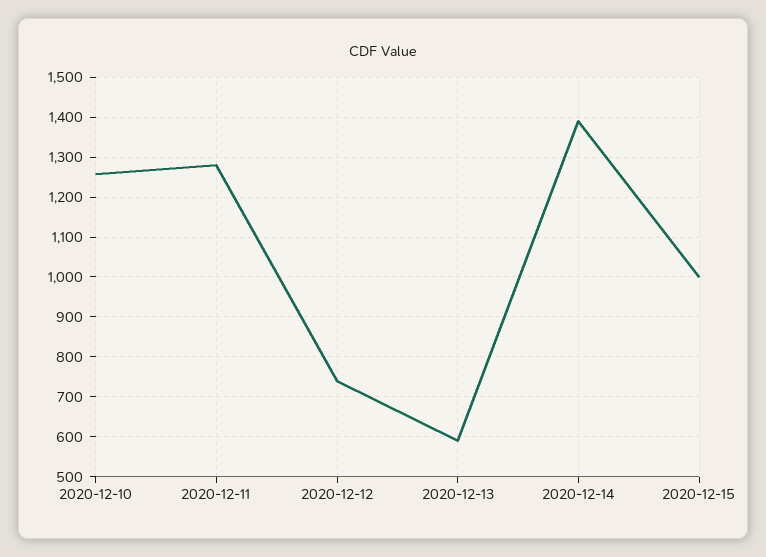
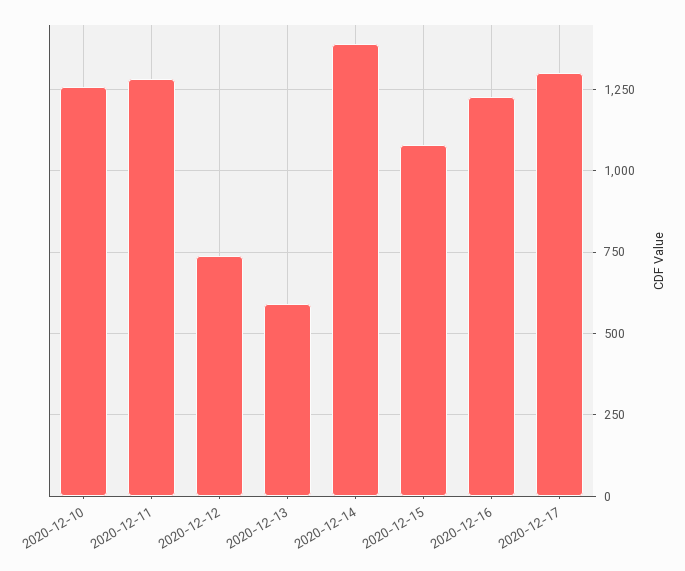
2020-12-15: 1000 -> 1075
2020-12-16: none -> 1225
2020-12-17: none -> 1300

